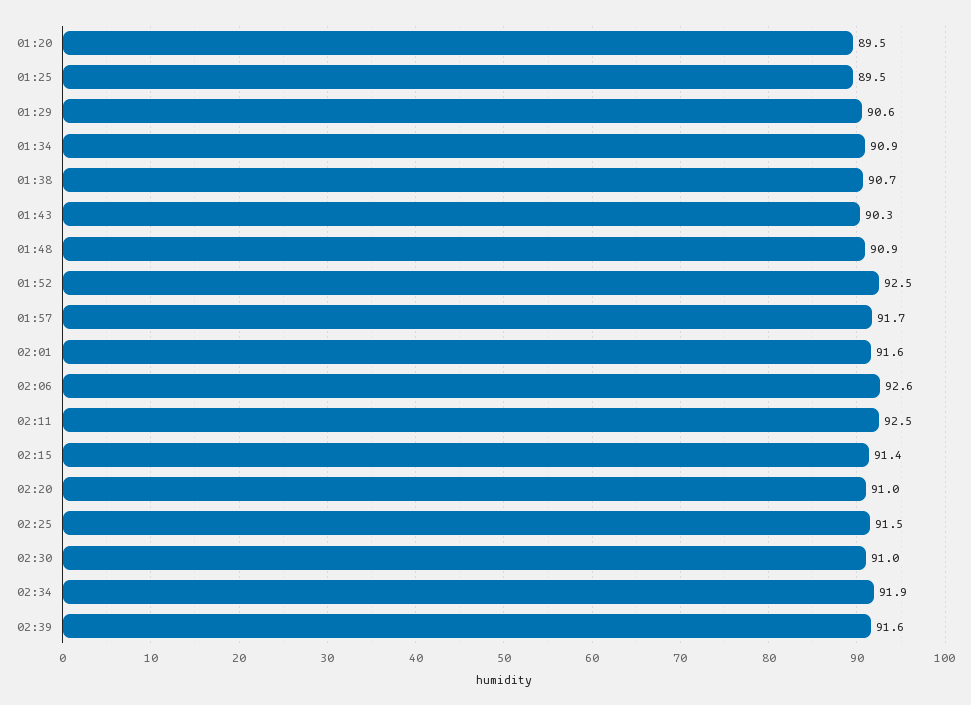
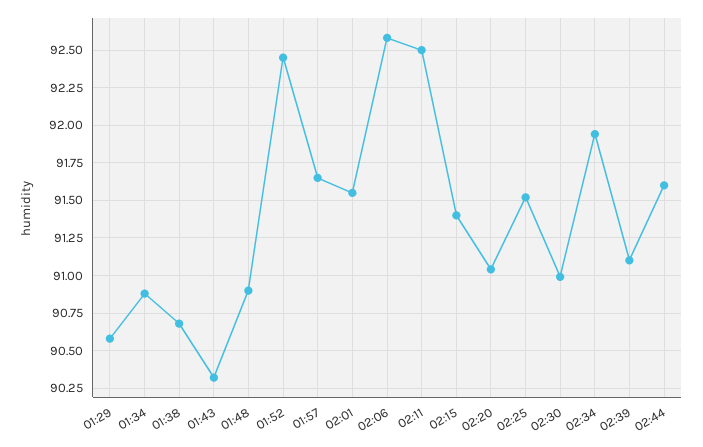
01:20: 89.5 -> none
01:25: 89.5 -> none
02:39: 91.6 -> 91.1
02:44: none -> 91.6

